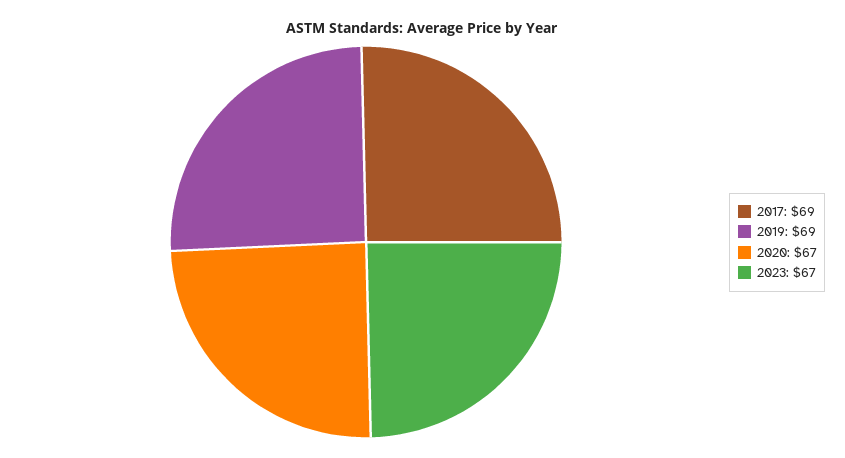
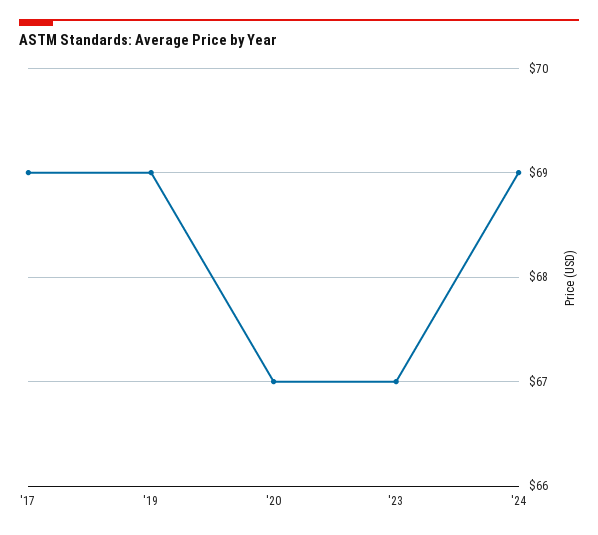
'24: none -> 69

